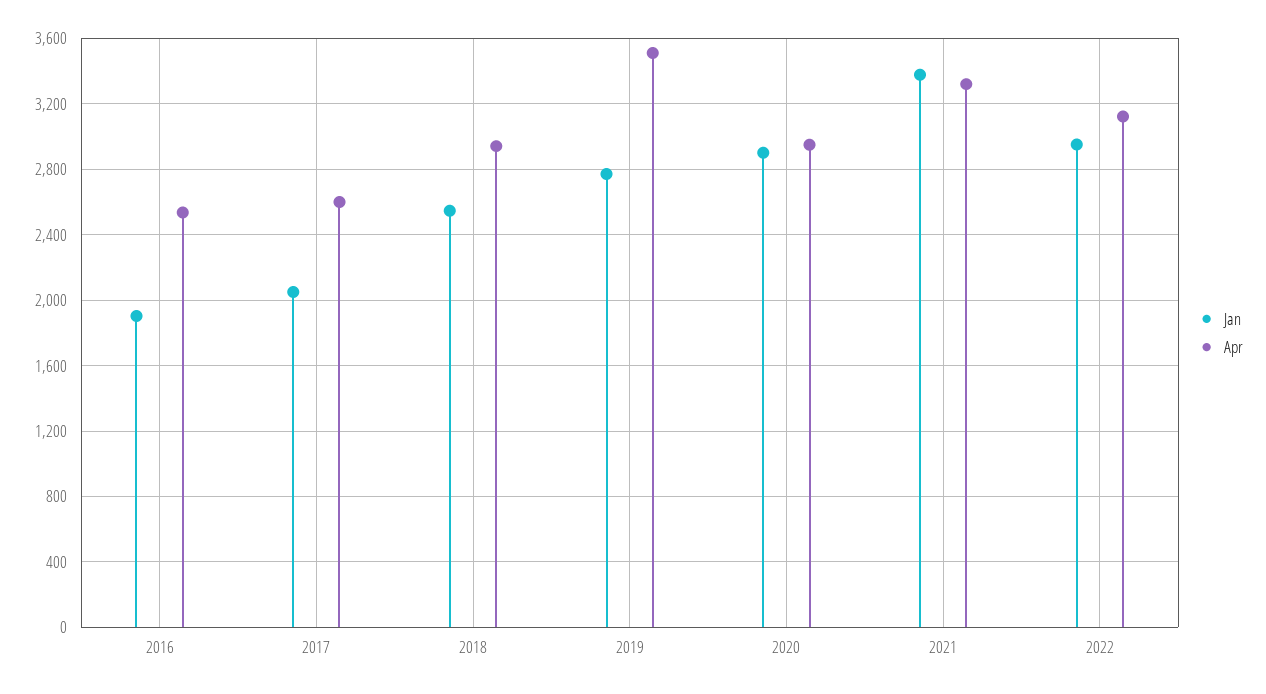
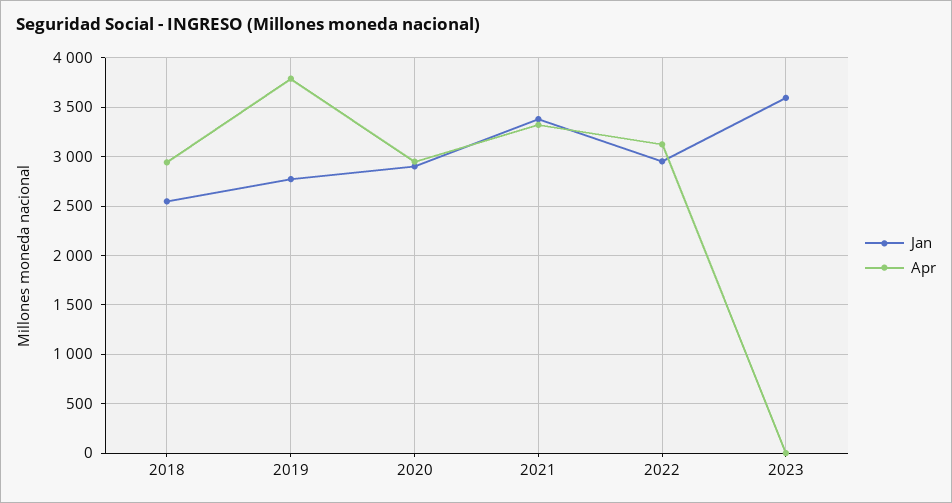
Jan, 2016: 1900 -> none
Apr, 2016: 2550 -> none
Jan, 2017: 2050 -> none
Apr, 2017: 2600 -> none
Apr, 2019: 3500 -> 3800
Jan, 2023: none -> 3600
Apr, 2023: none -> 0

